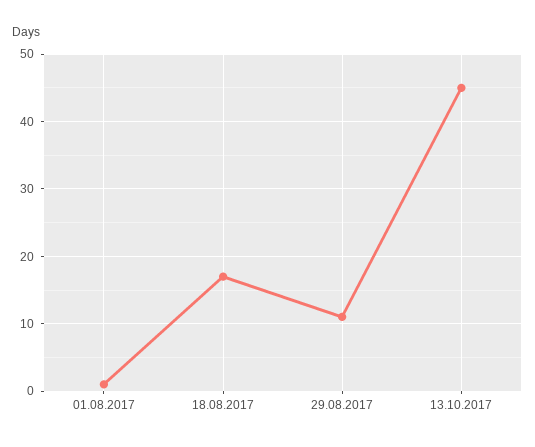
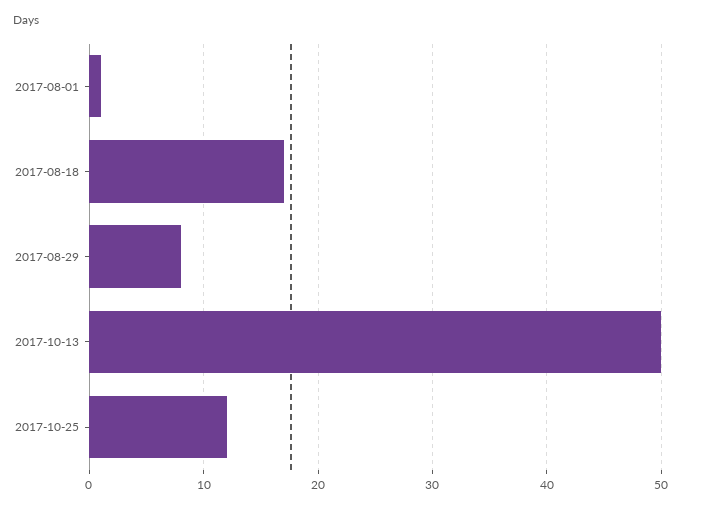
29.08.2017: 11 -> 8
13.10.2017: 45 -> 50
2017-10-25: none -> 12

